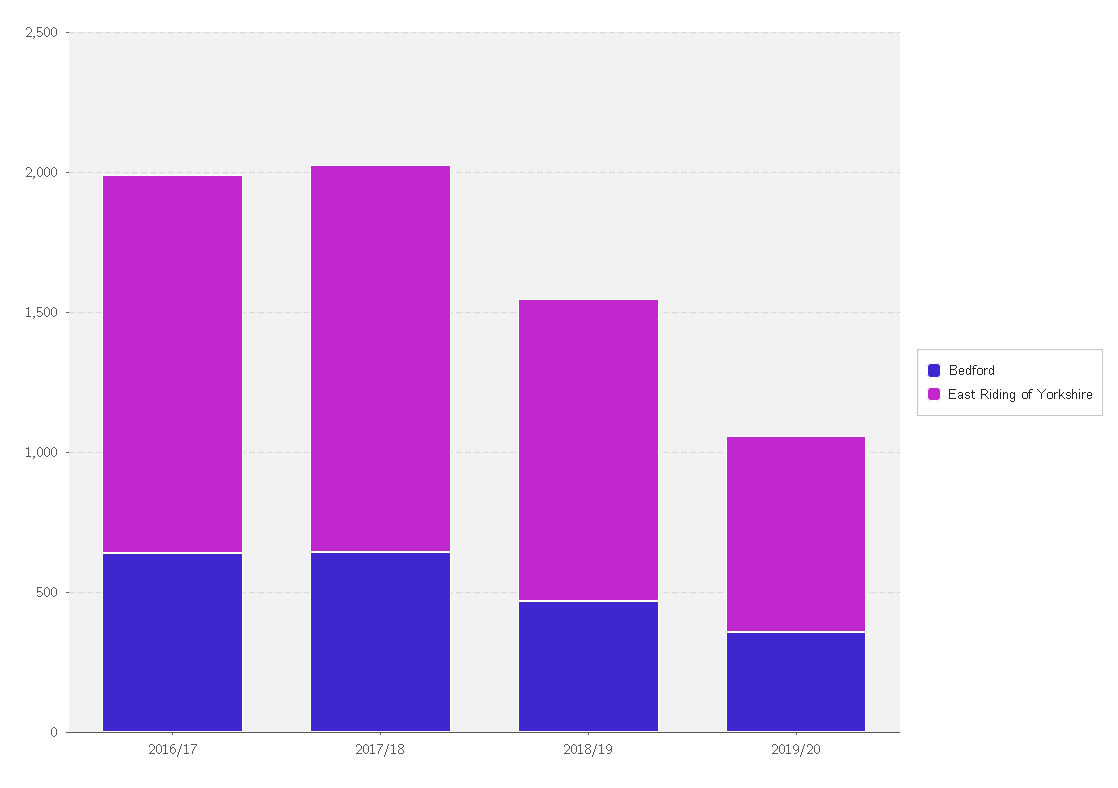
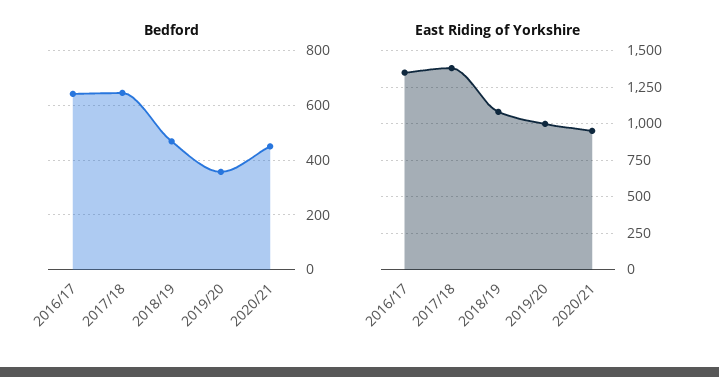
East Riding of Yorkshire, 2019/20: 700 -> 1000
Bedford, 2020/21: none -> 450
East Riding of Yorkshire, 2020/21: none -> 950

